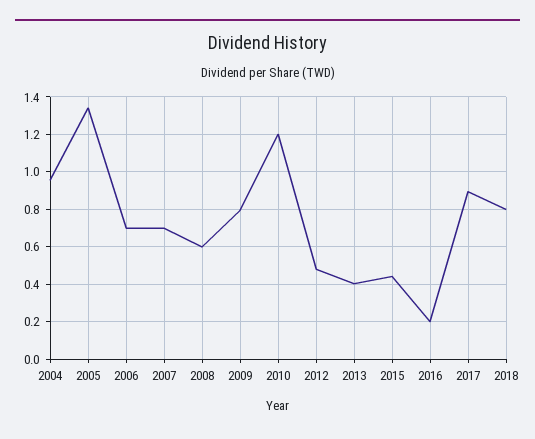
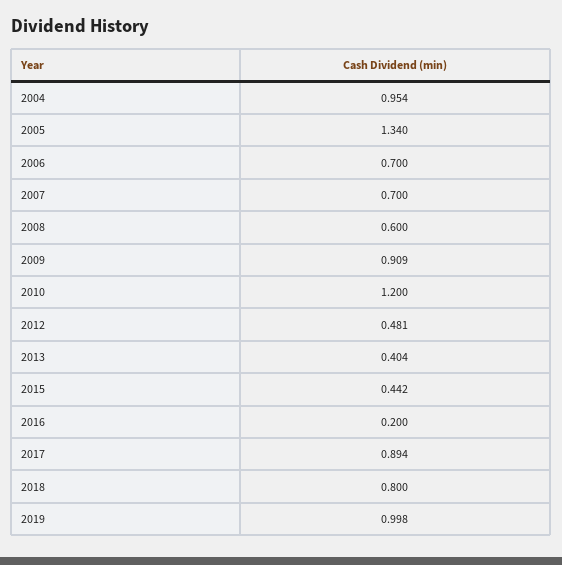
2009: 0.8 -> 0.909
2019: none -> 0.998

